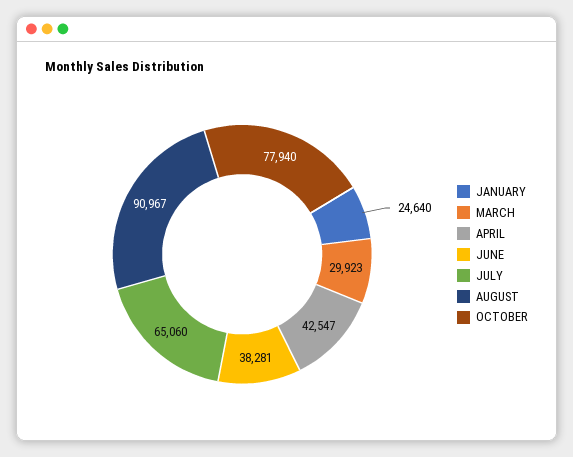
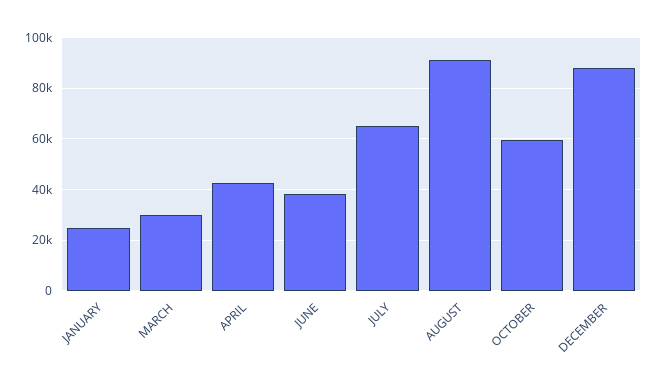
OCTOBER: 77940 -> 60000
DECEMBER: none -> 87500

